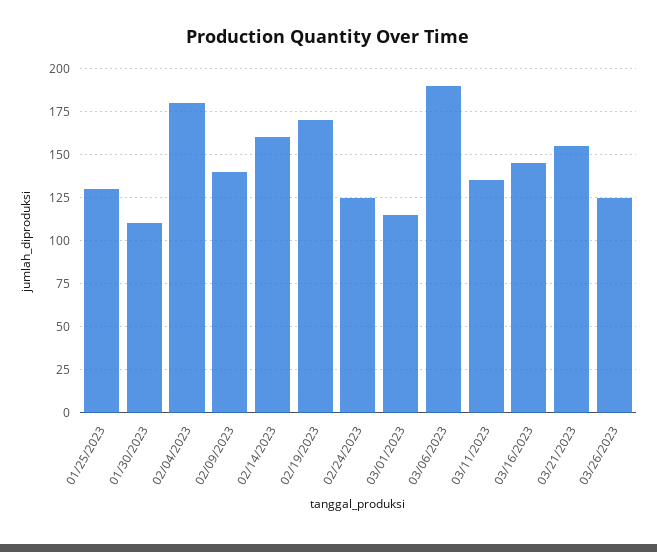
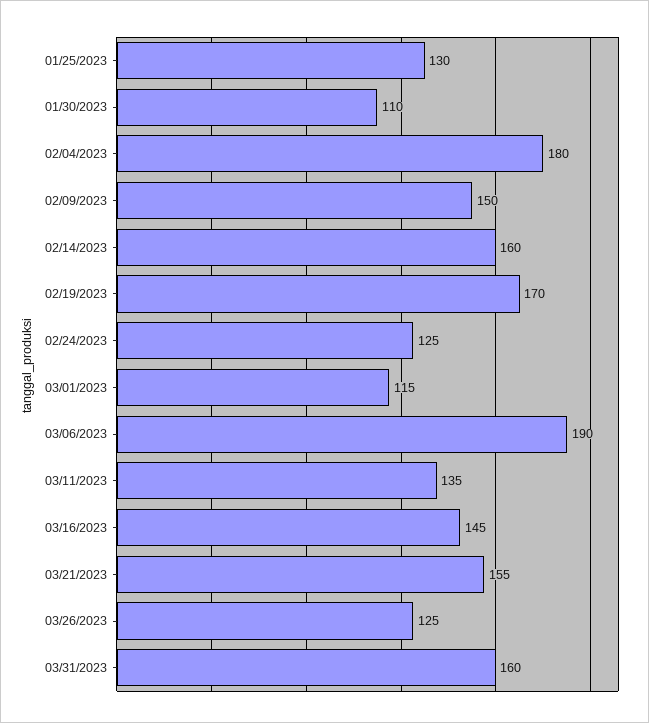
02/09/2023: 140 -> 150
03/31/2023: none -> 160

